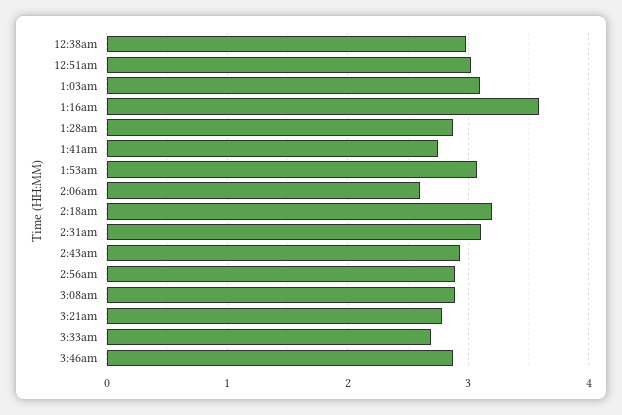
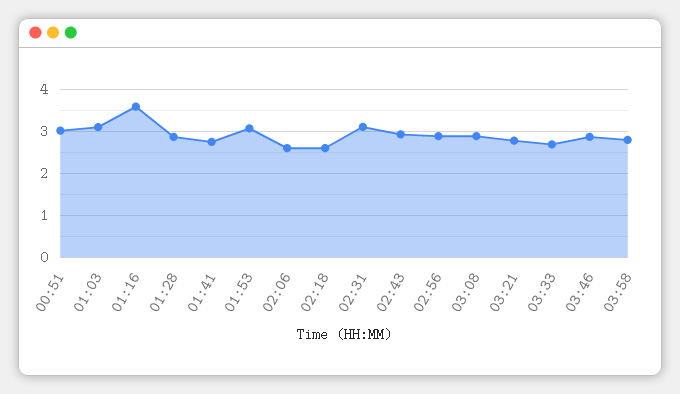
12:38am: 3 -> none
2:18am: 3.2 -> 2.6
03:58: none -> 2.8

